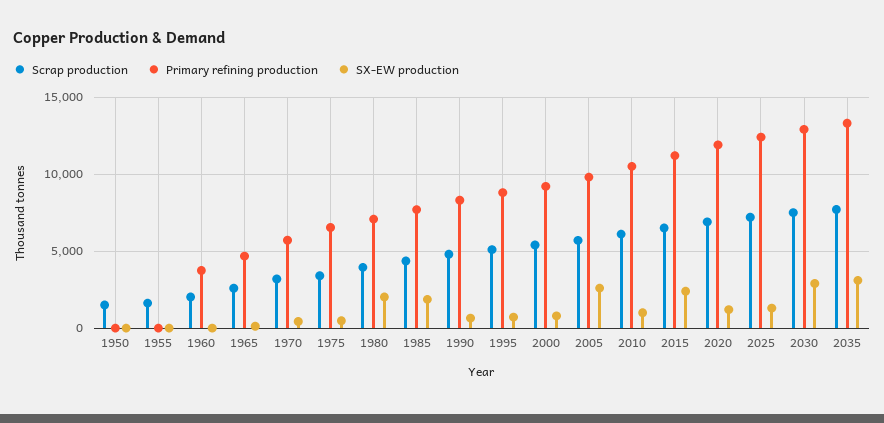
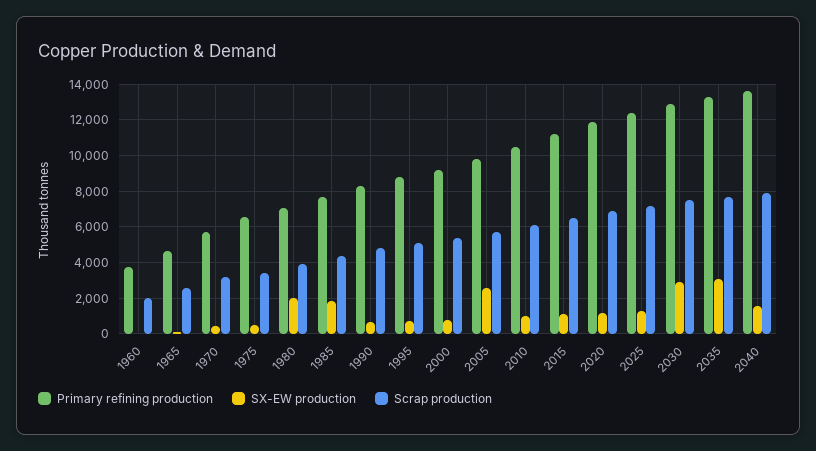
Scrap production, 1950: 1500 -> none
Primary refining production, 1950: 0 -> none
SX-EW production, 1950: 0 -> none
Scrap production, 1955: 1500 -> none
Primary refining production, 1955: 0 -> none
SX-EW production, 1955: 0 -> none
SX-EW production, 2015: 2500 -> 1000
Primary refining production, 2040: none -> 13500
SX-EW production, 2040: none -> 1500
Scrap production, 2040: none -> 8000

